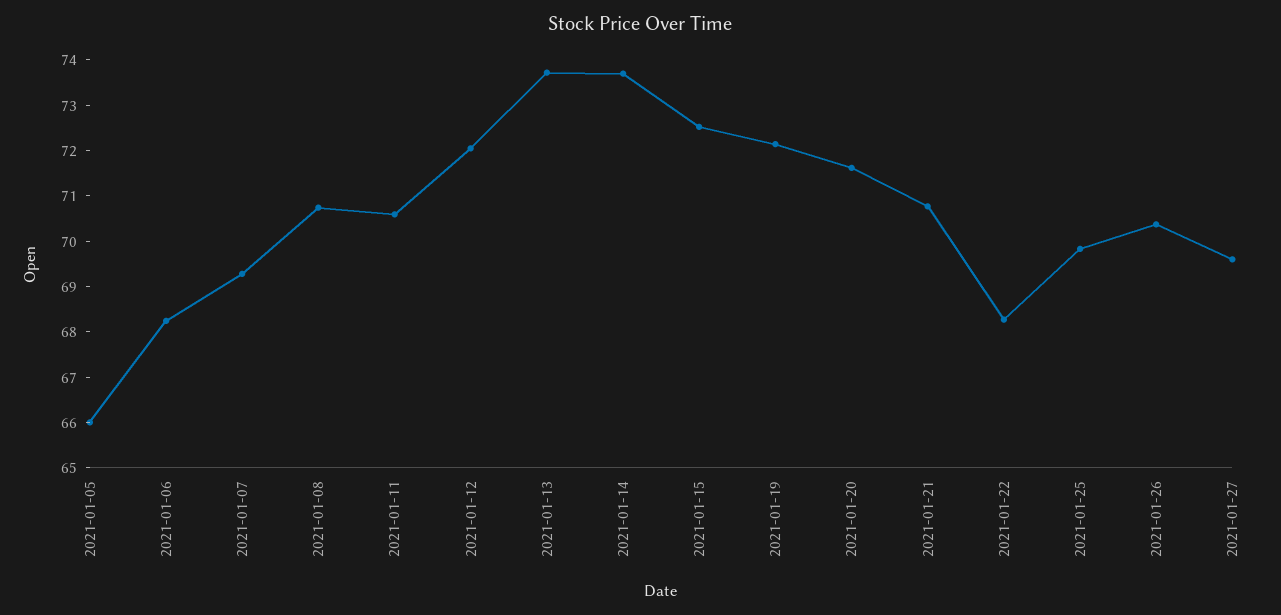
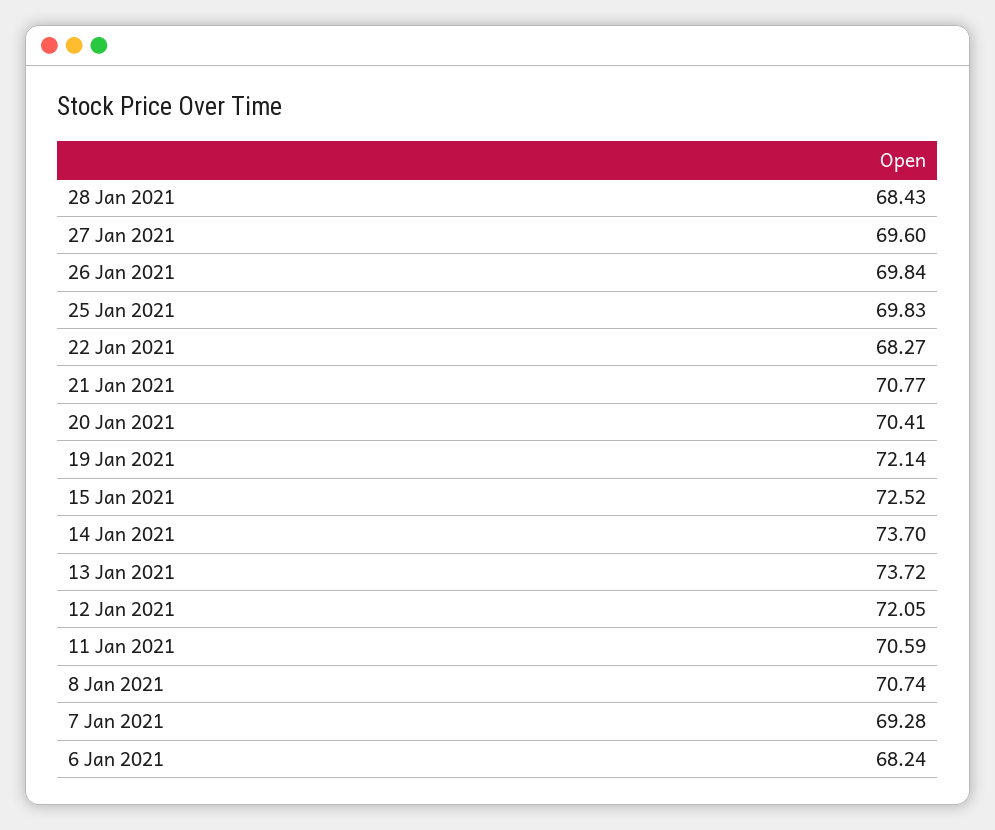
2021-01-05: 66 -> none
2021-01-20: 71.6 -> 70.41
2021-01-26: 70.4 -> 69.84
28 Jan 2021: none -> 68.43

